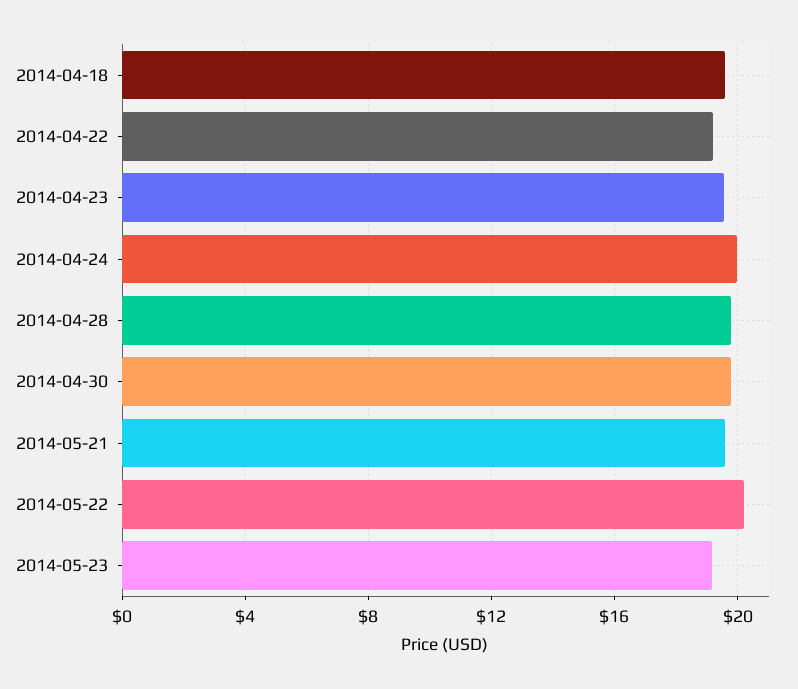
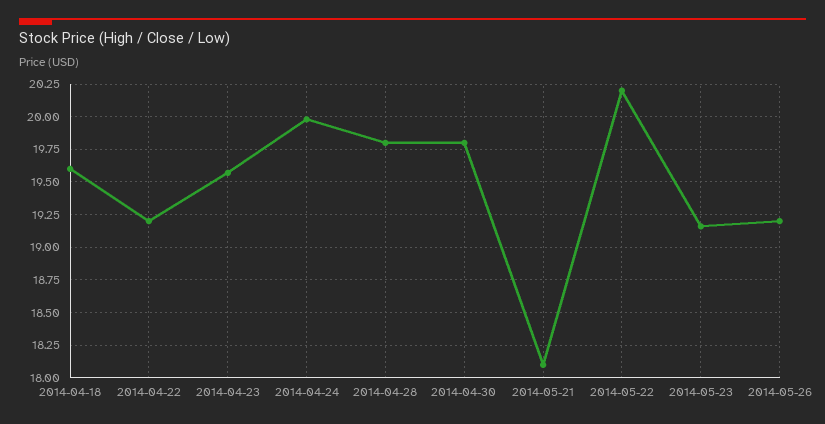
2014-05-21: 19.5 -> 18.1
2014-05-26: none -> 19.2

